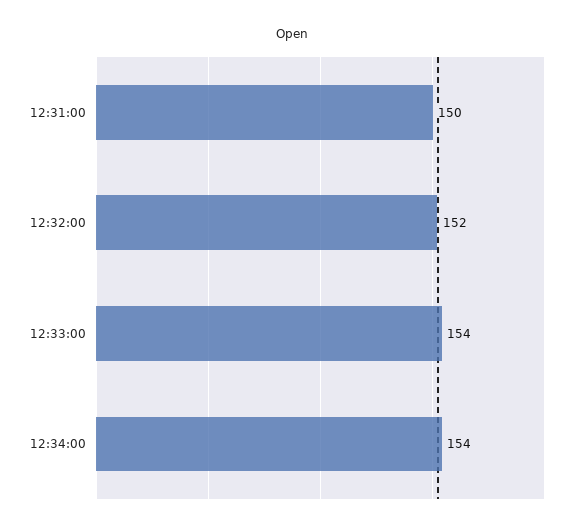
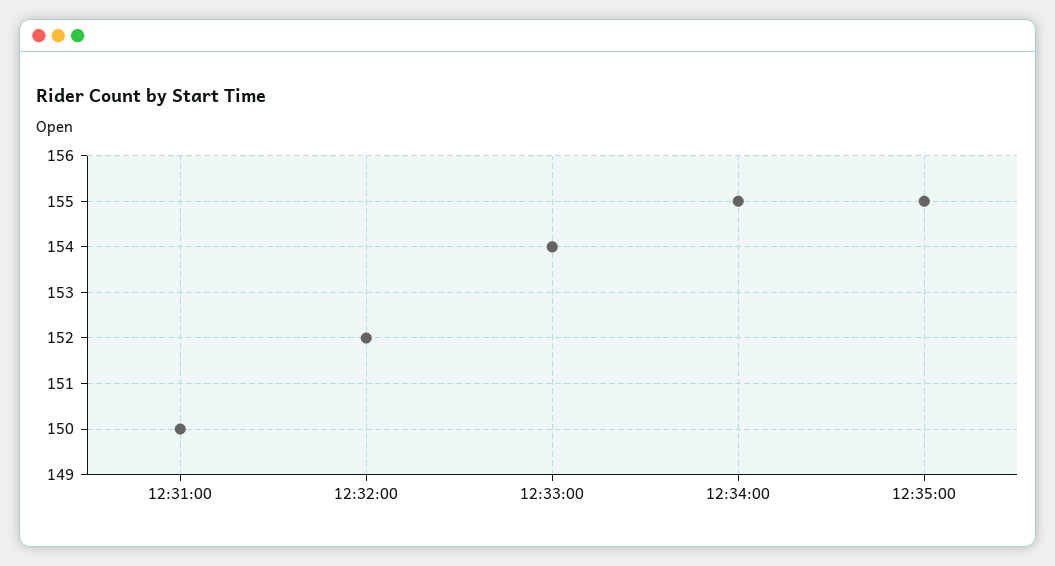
12:34:00: 154 -> 155
12:35:00: none -> 155

